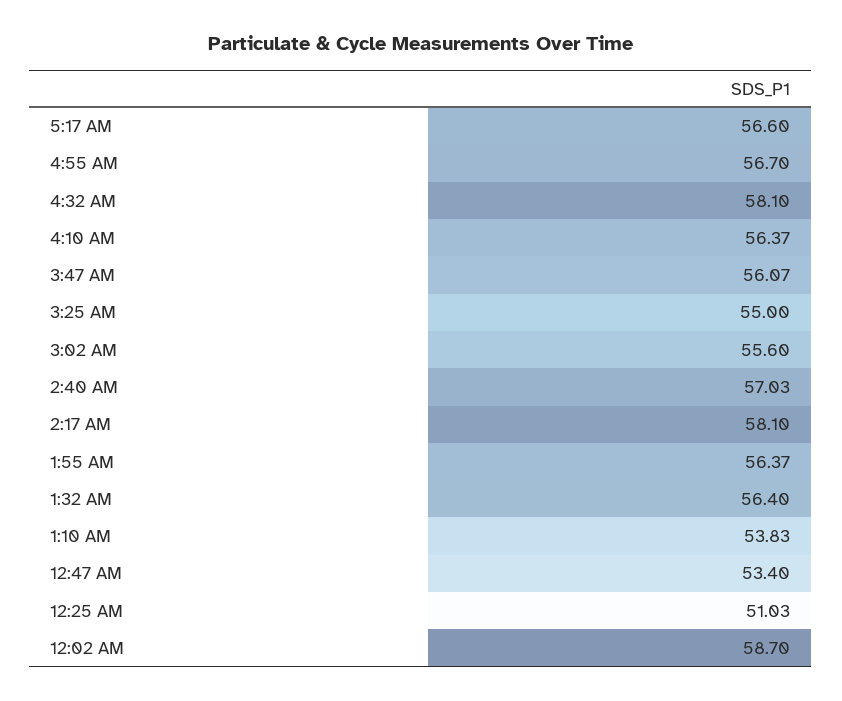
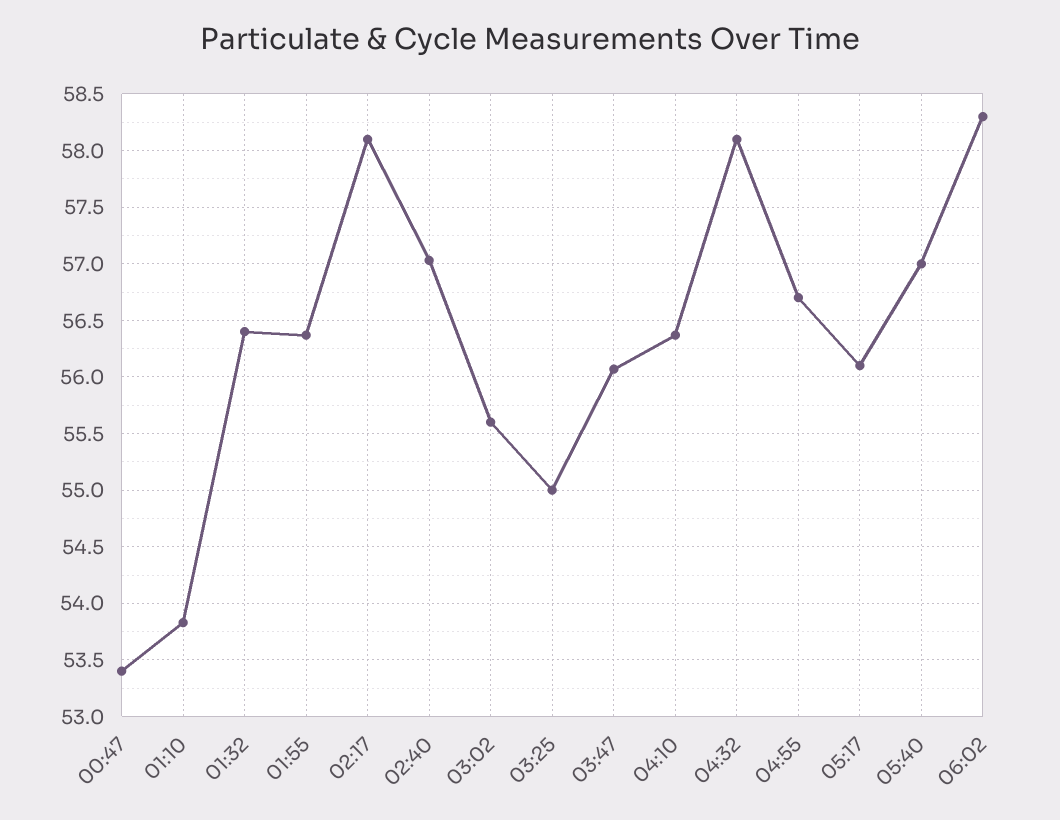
5:17 AM: 56.6 -> 56.1
12:25 AM: 51.03 -> none
12:02 AM: 58.7 -> none
05:40: none -> 57
06:02: none -> 58.3

